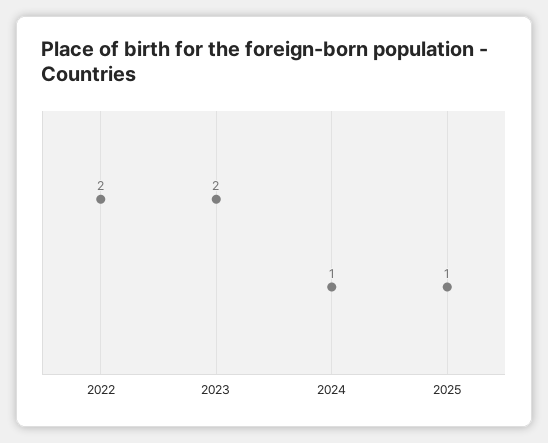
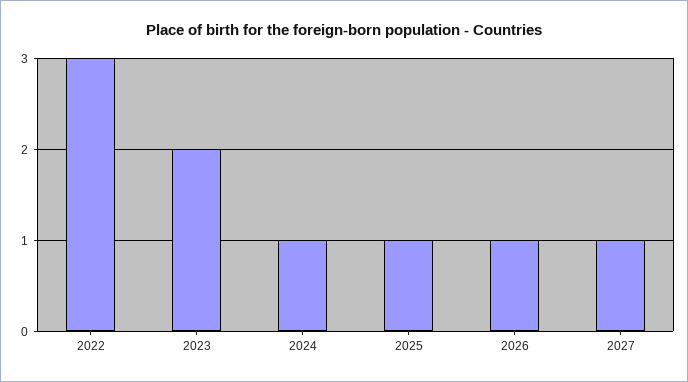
2022: 2 -> 3
2026: none -> 1
2027: none -> 1

